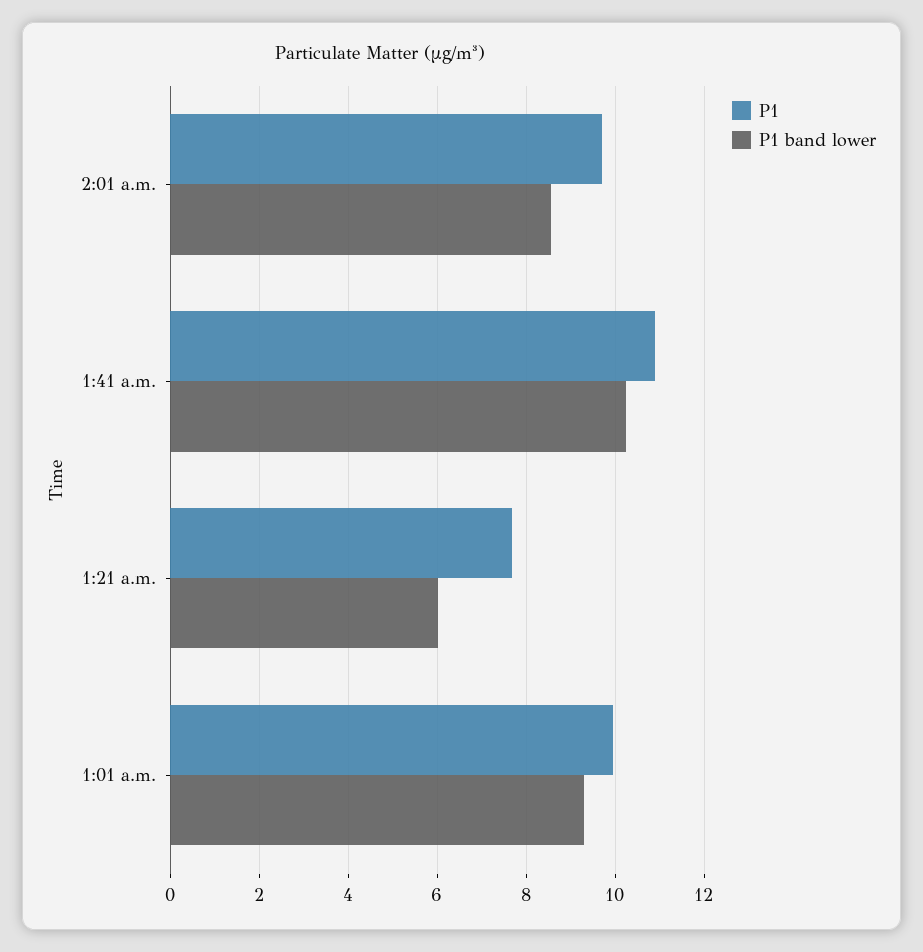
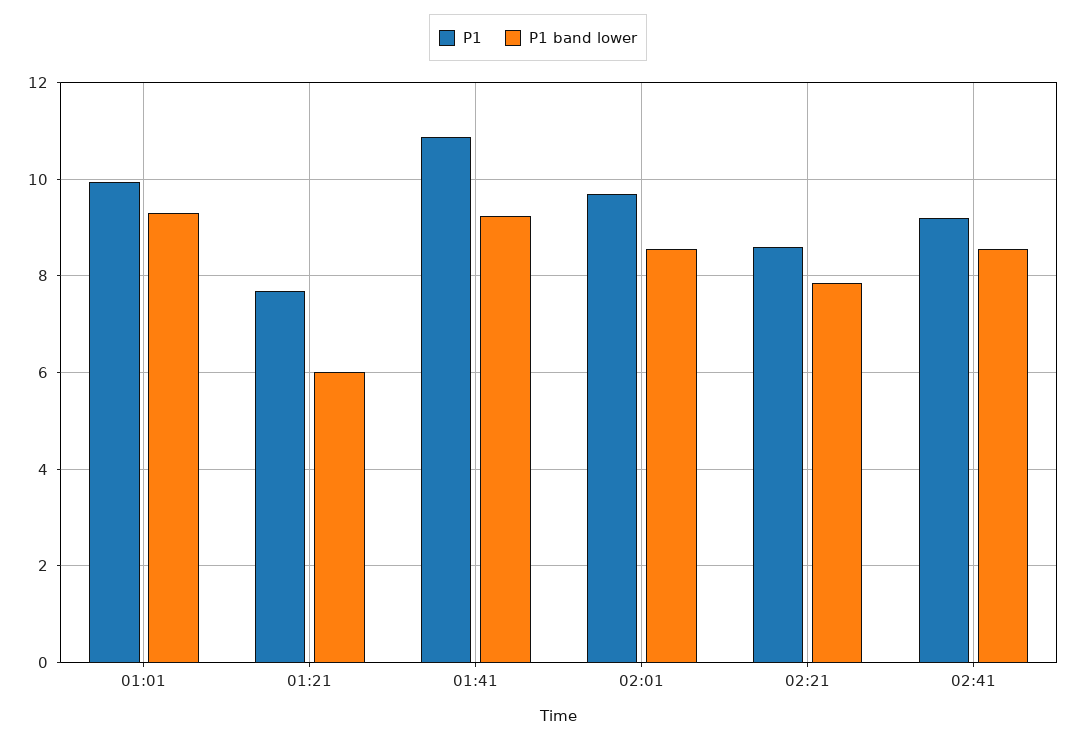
P1 band lower, 1:41 a.m.: 10.2 -> 9.2
P1, 02:21: none -> 8.6
P1 band lower, 02:21: none -> 7.8
P1, 02:41: none -> 9.2
P1 band lower, 02:41: none -> 8.6

